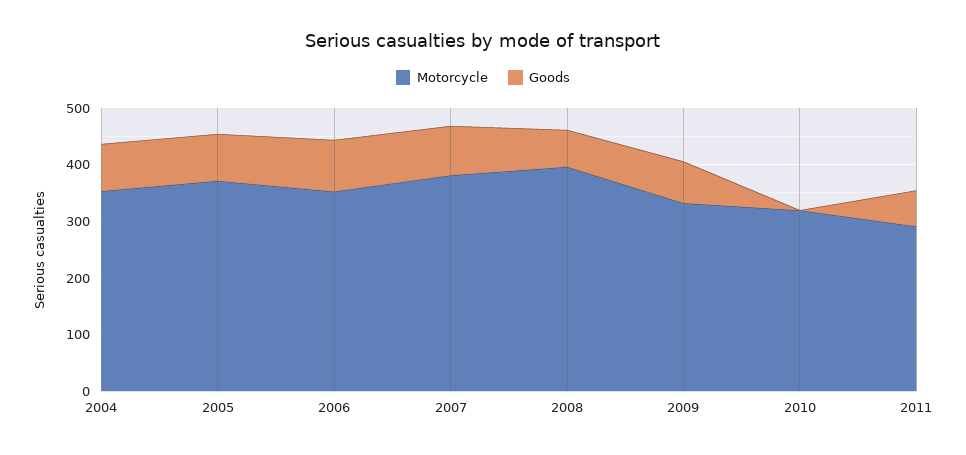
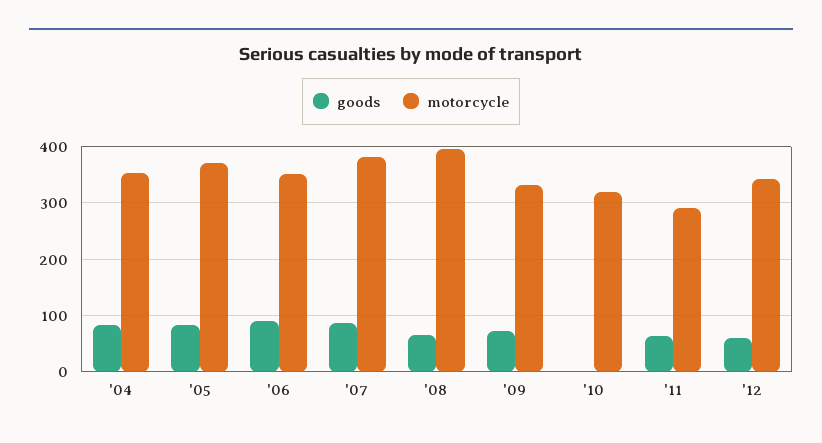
Goods, '12: none -> 60
Motorcycle, '12: none -> 340

